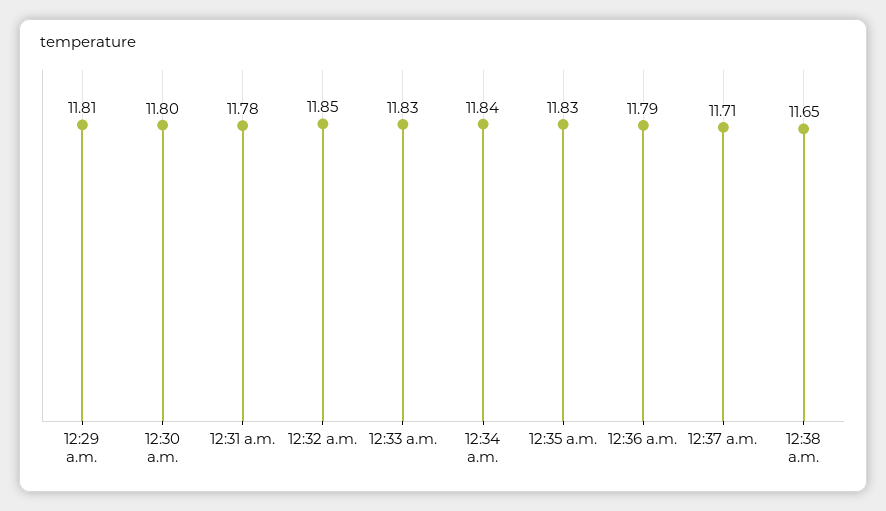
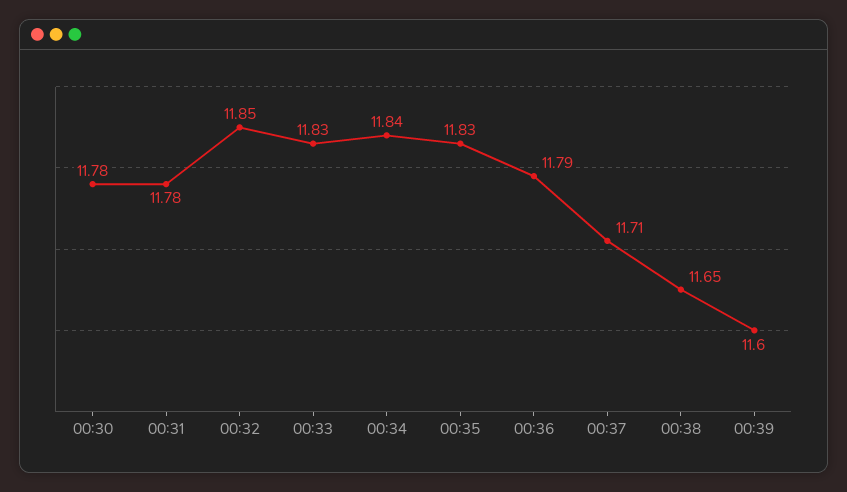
12:29 a.m.: 11.81 -> none
12:30 a.m.: 11.8 -> 11.78
00:39: none -> 11.6

